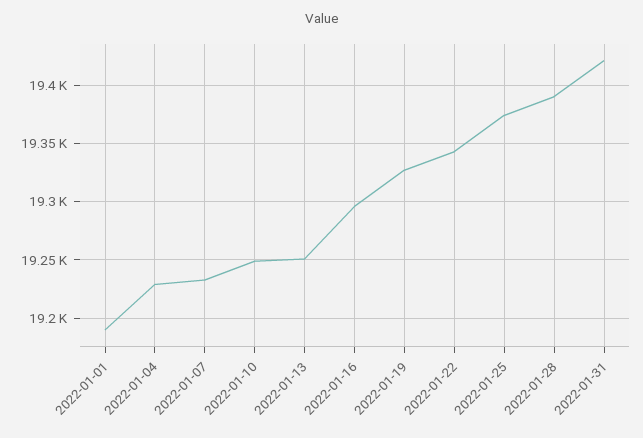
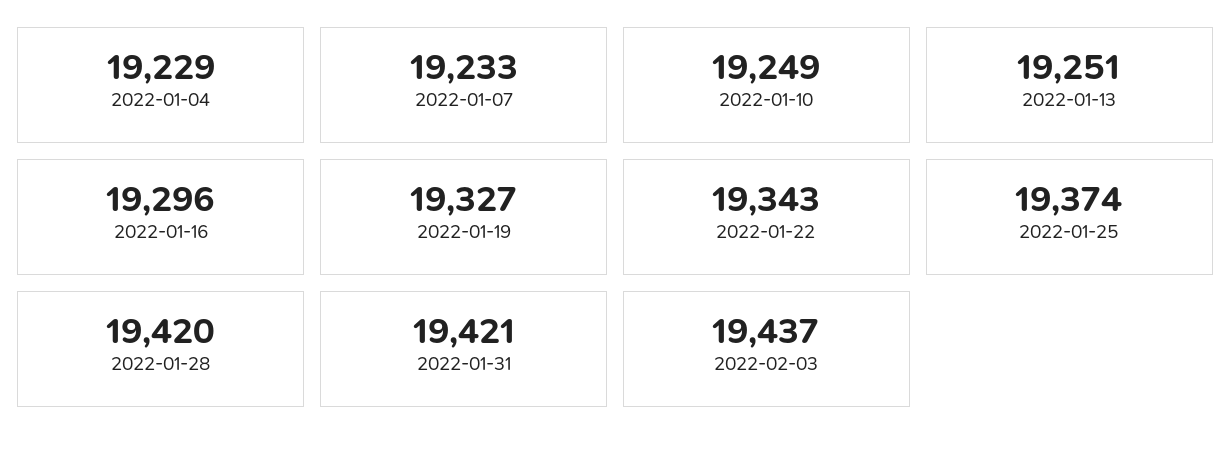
2022-01-01: 19190 -> none
2022-01-28: 19390 -> 19420
2022-02-03: none -> 19437

